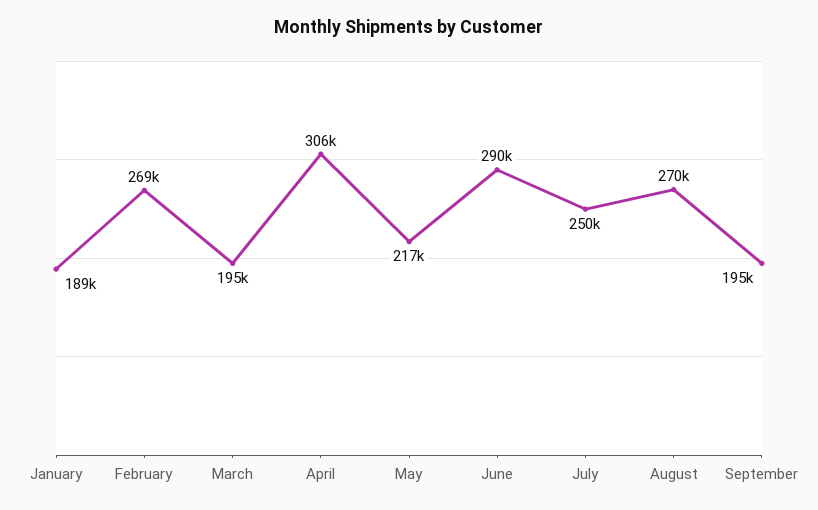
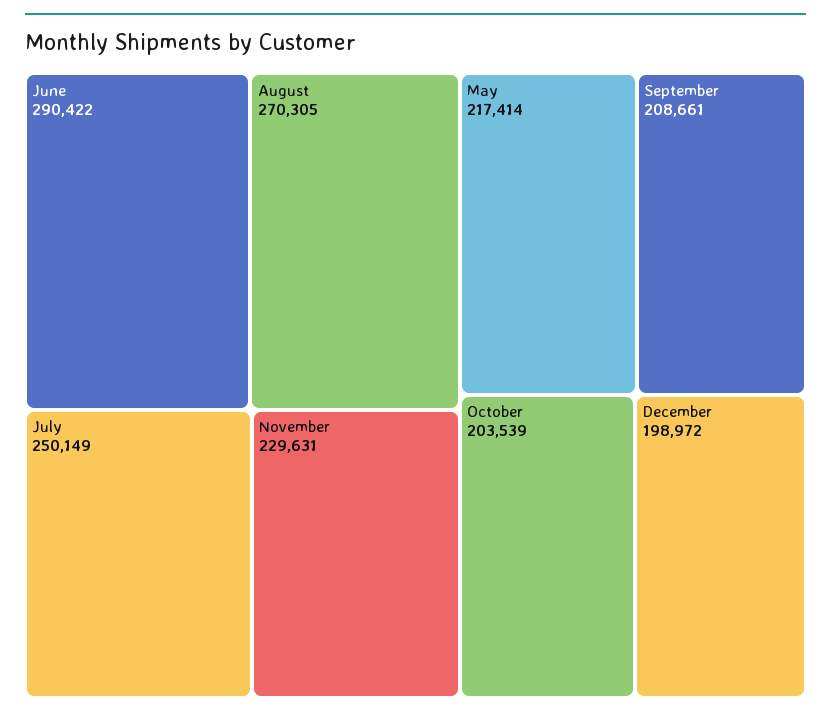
January: 189000 -> none
February: 269000 -> none
March: 195000 -> none
April: 306000 -> none
September: 195000 -> 208661
November: none -> 229631
October: none -> 203539
December: none -> 198972

